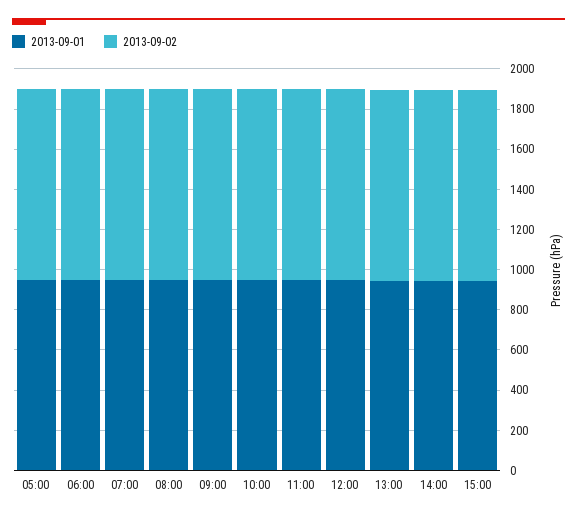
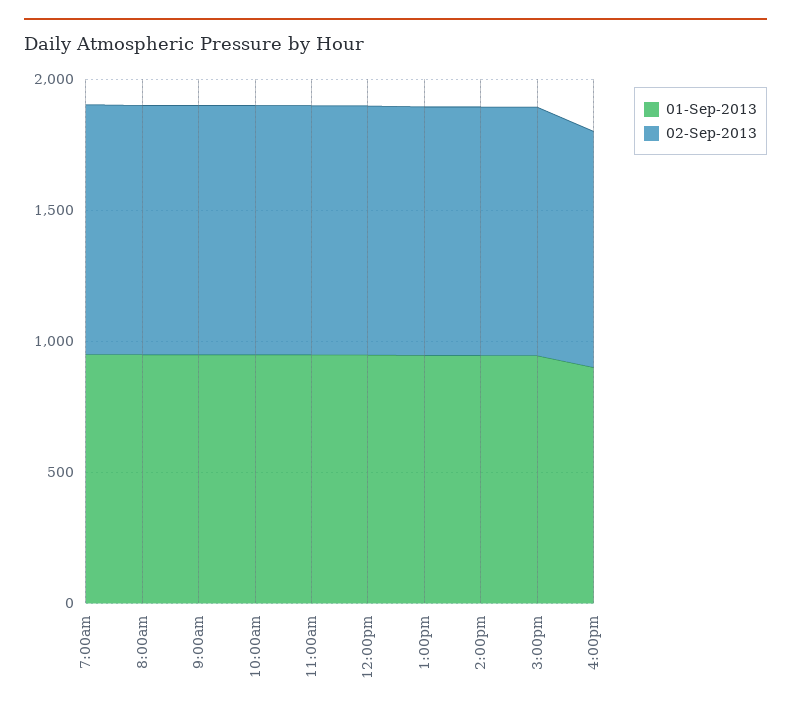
2013-09-01, 05:00: 950 -> none
2013-09-02, 05:00: 950 -> none
2013-09-01, 06:00: 950 -> none
2013-09-02, 06:00: 950 -> none
2013-09-01, 4:00pm: none -> 900
2013-09-02, 4:00pm: none -> 900

